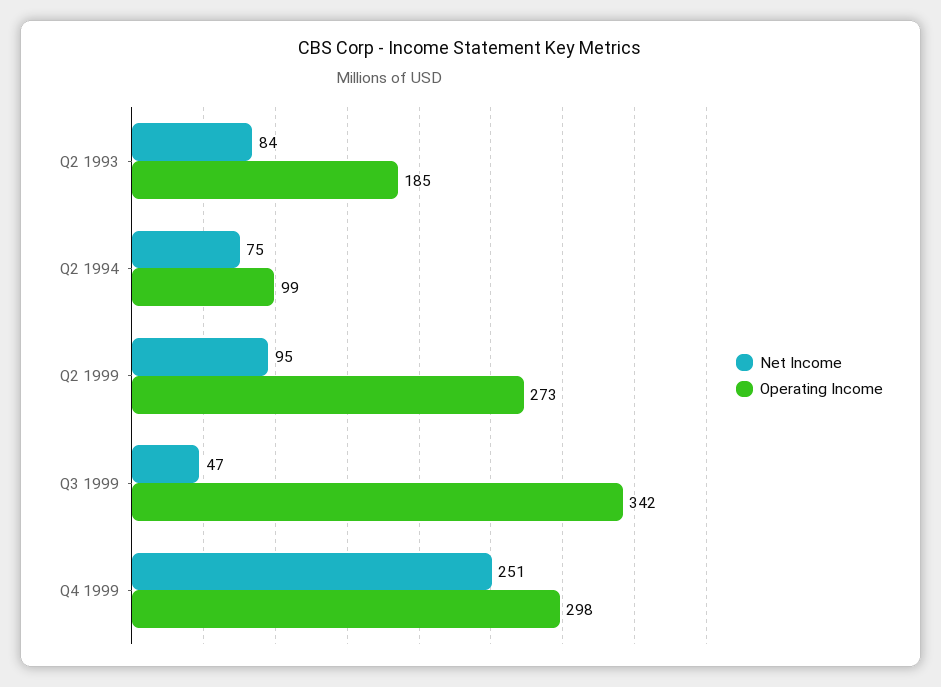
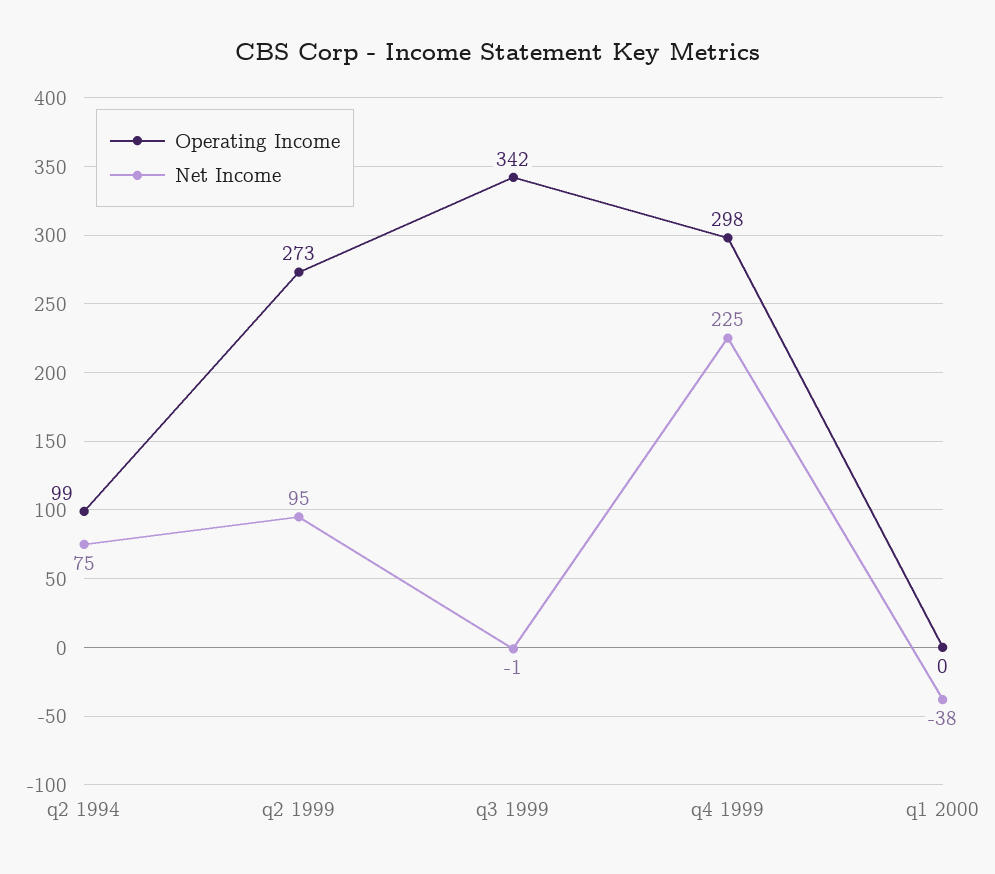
Net Income, Q2 1993: 84 -> none
Operating Income, Q2 1993: 185 -> none
Net Income, Q3 1999: 47 -> -1
Net Income, Q4 1999: 251 -> 225
Operating Income, q1 2000: none -> 0
Net Income, q1 2000: none -> -38

